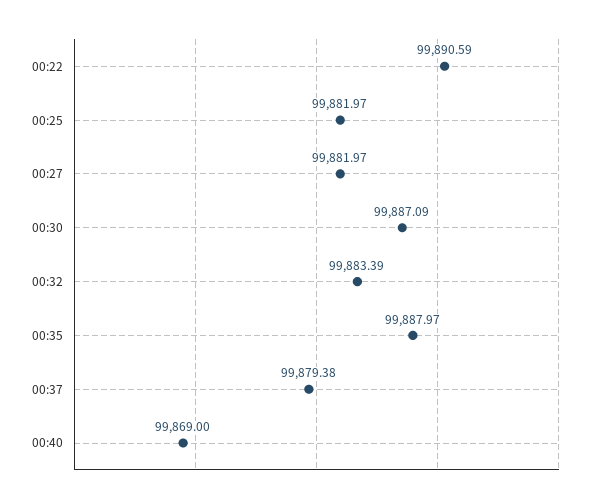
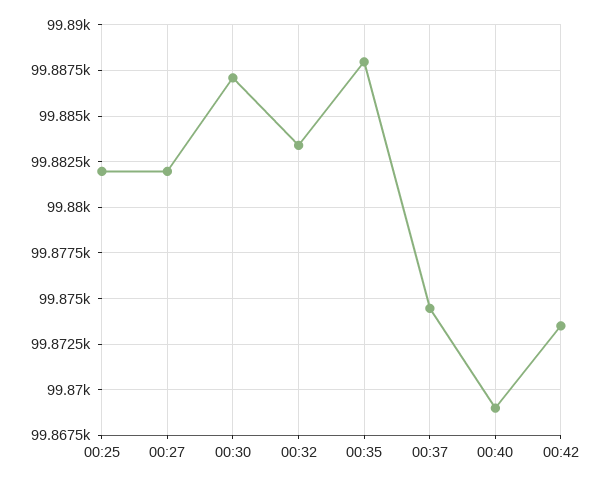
00:22: 99890.59 -> none
00:37: 99879.38 -> 99874.5
00:42: none -> 99873.5

